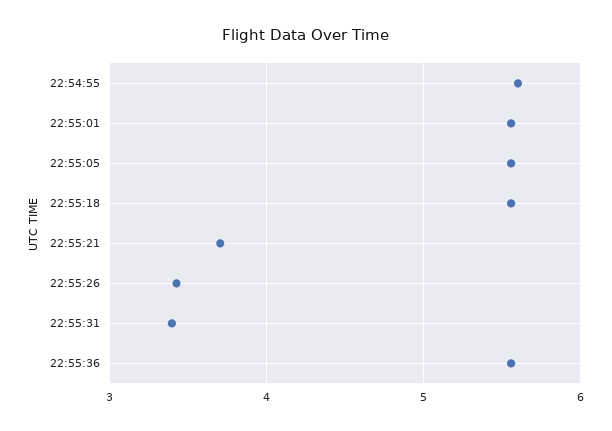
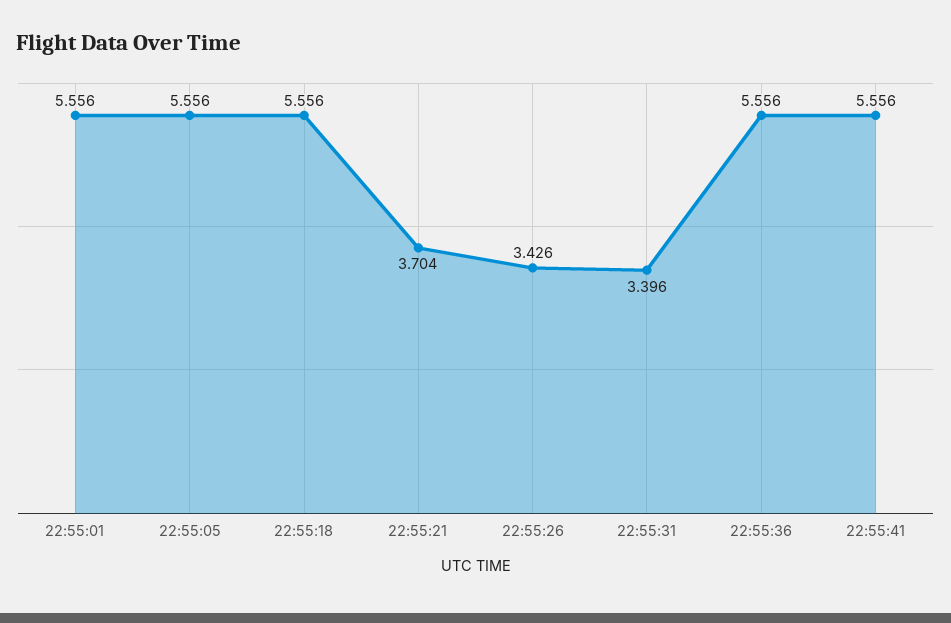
22:54:55: 5.6 -> none
22:55:41: none -> 5.556

